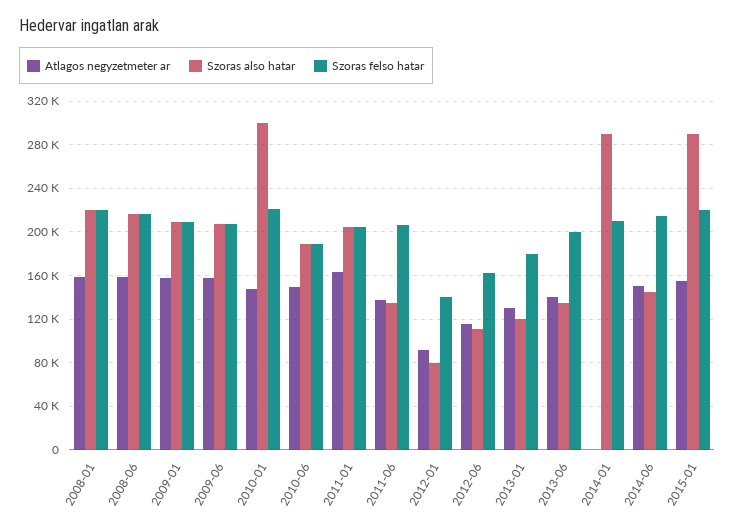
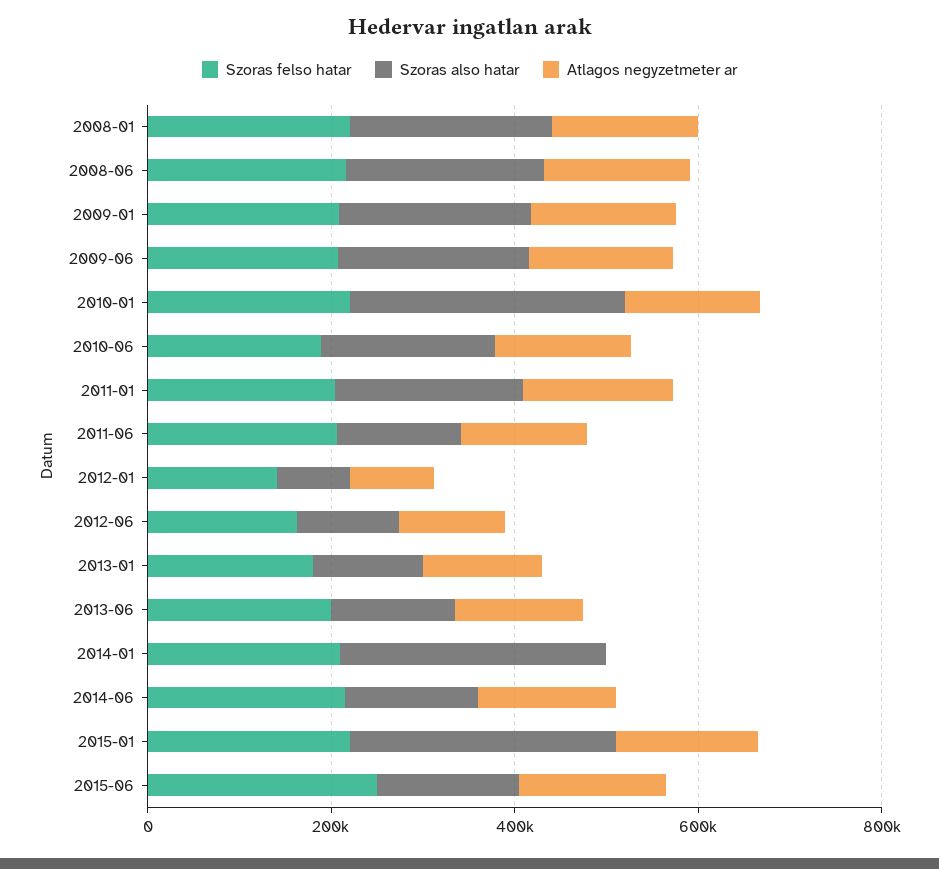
Szoras felso hatar, 2015-06: none -> 250000
Szoras also hatar, 2015-06: none -> 150000
Atlagos negyzetmeter ar, 2015-06: none -> 150000

